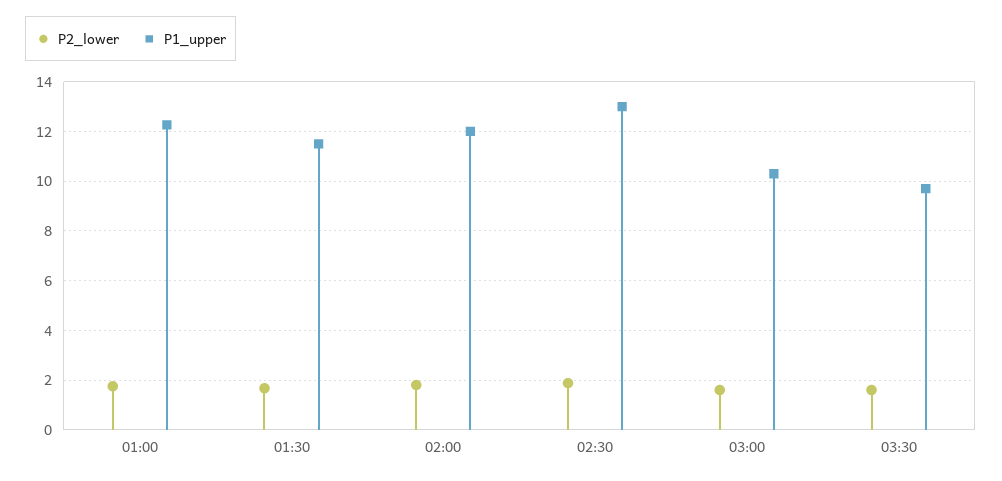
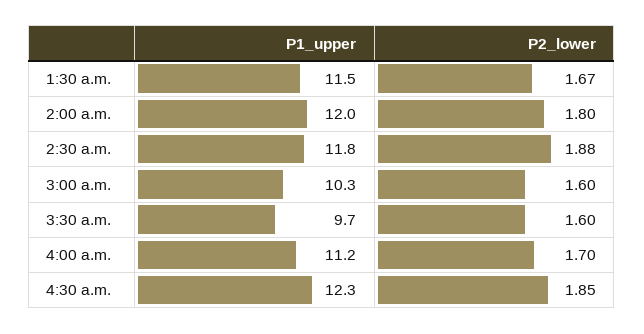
P2_lower, 01:00: 1.75 -> none
P1_upper, 01:00: 12.25 -> none
P1_upper, 02:30: 13 -> 11.8
P1_upper, 4:00 a.m.: none -> 11.2
P2_lower, 4:00 a.m.: none -> 1.7
P1_upper, 4:30 a.m.: none -> 12.3
P2_lower, 4:30 a.m.: none -> 1.85

